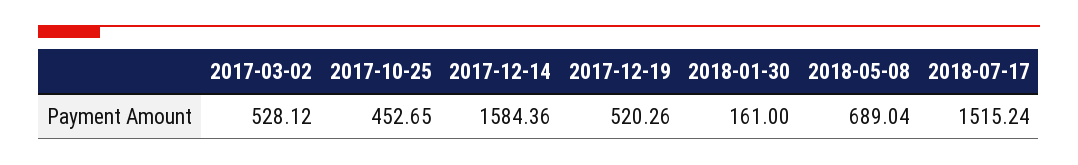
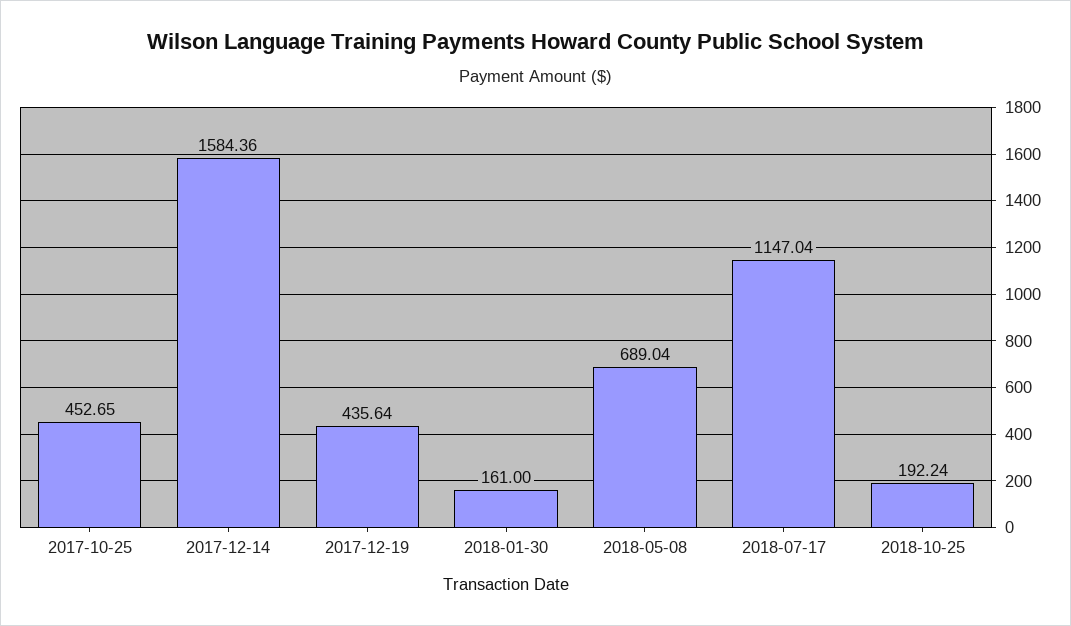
2017-03-02: 528.12 -> none
2017-12-19: 520.26 -> 435.64
2018-07-17: 1515.24 -> 1147.04
2018-10-25: none -> 192.24

